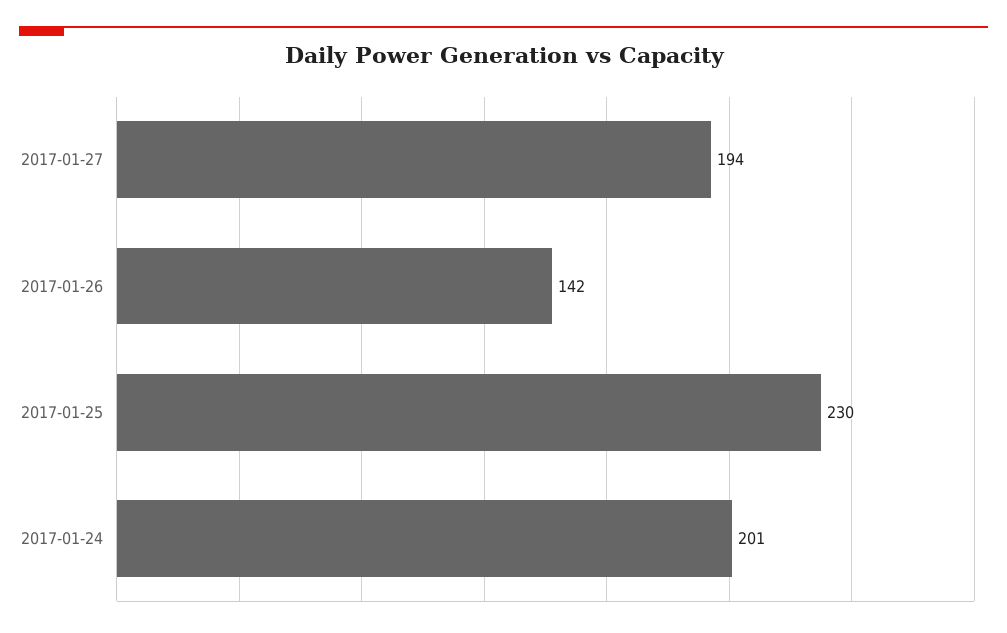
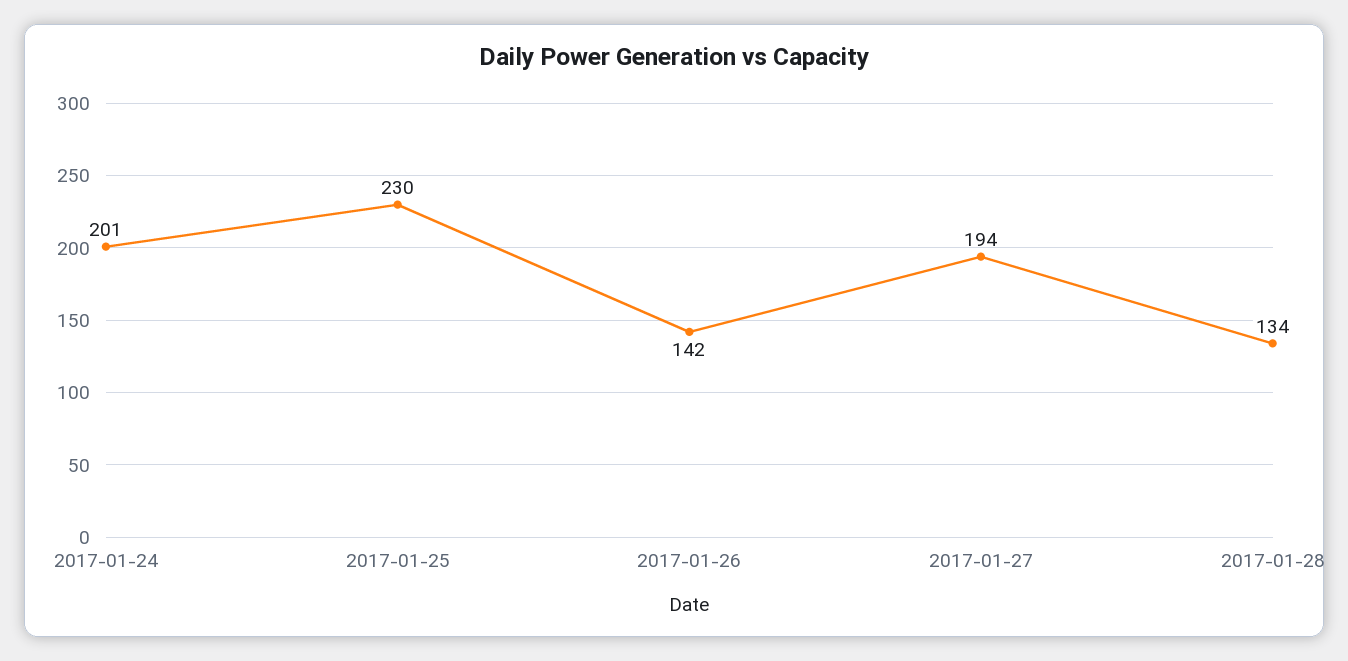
2017-01-28: none -> 134

